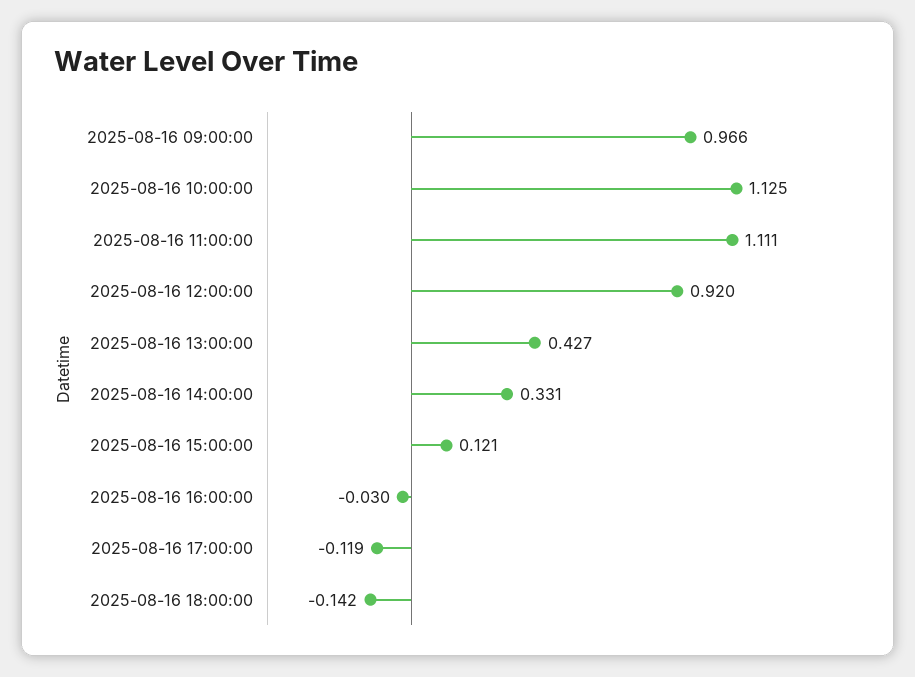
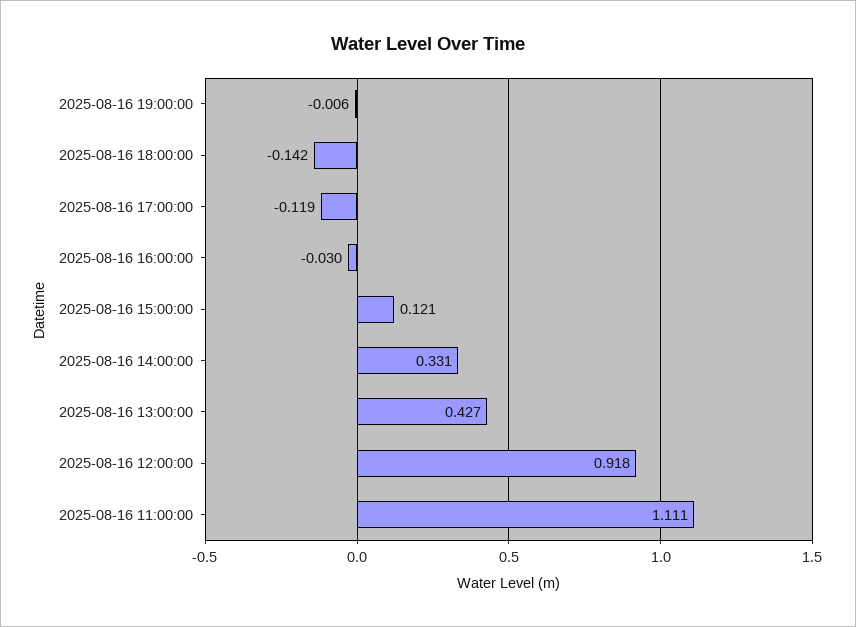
2025-08-16 09:00:00: 0.966 -> none
2025-08-16 10:00:00: 1.125 -> none
2025-08-16 12:00:00: 0.92 -> 0.918
2025-08-16 19:00:00: none -> -0.006

